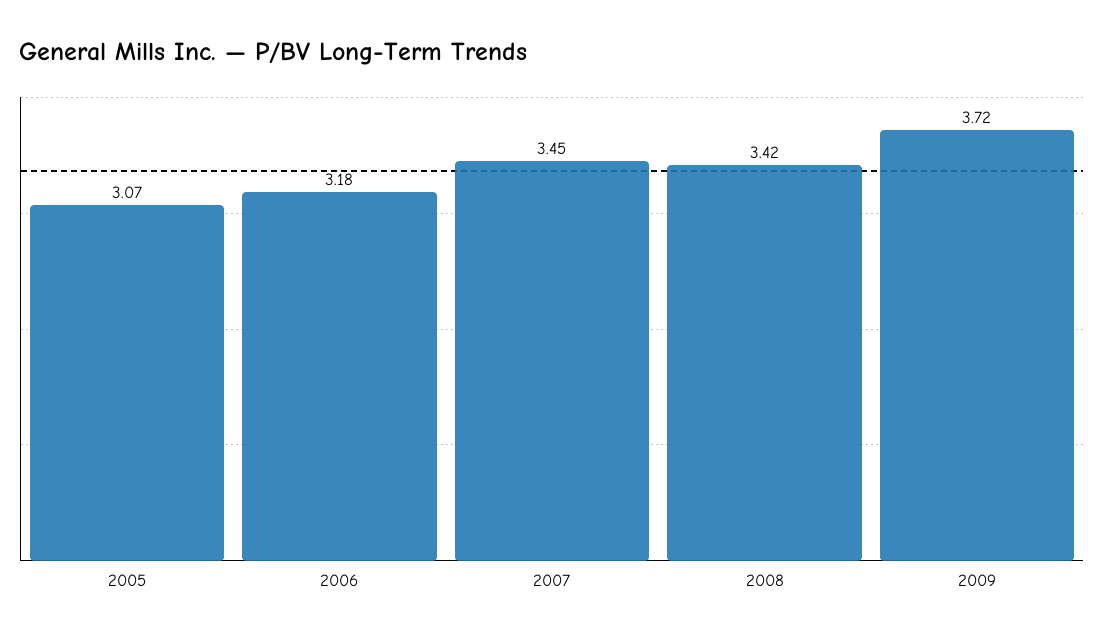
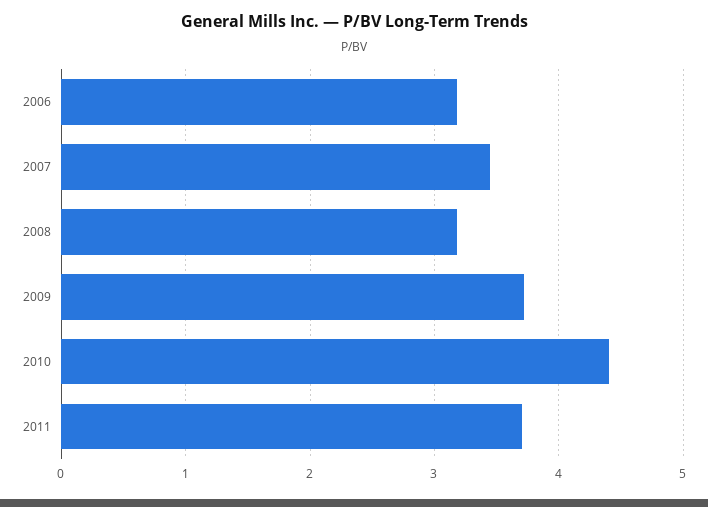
2005: 3.07 -> none
2008: 3.42 -> 3.2
2010: none -> 4.4
2011: none -> 3.7

